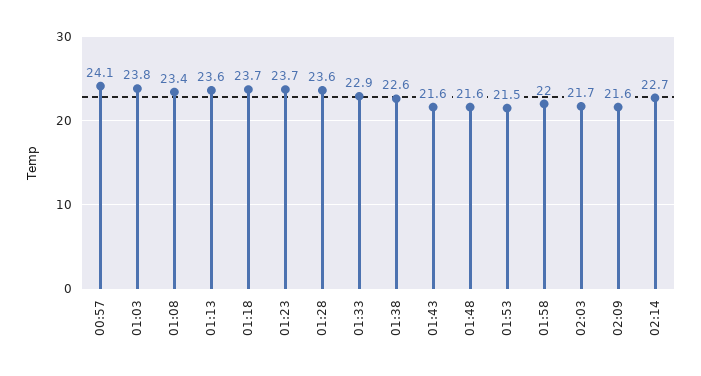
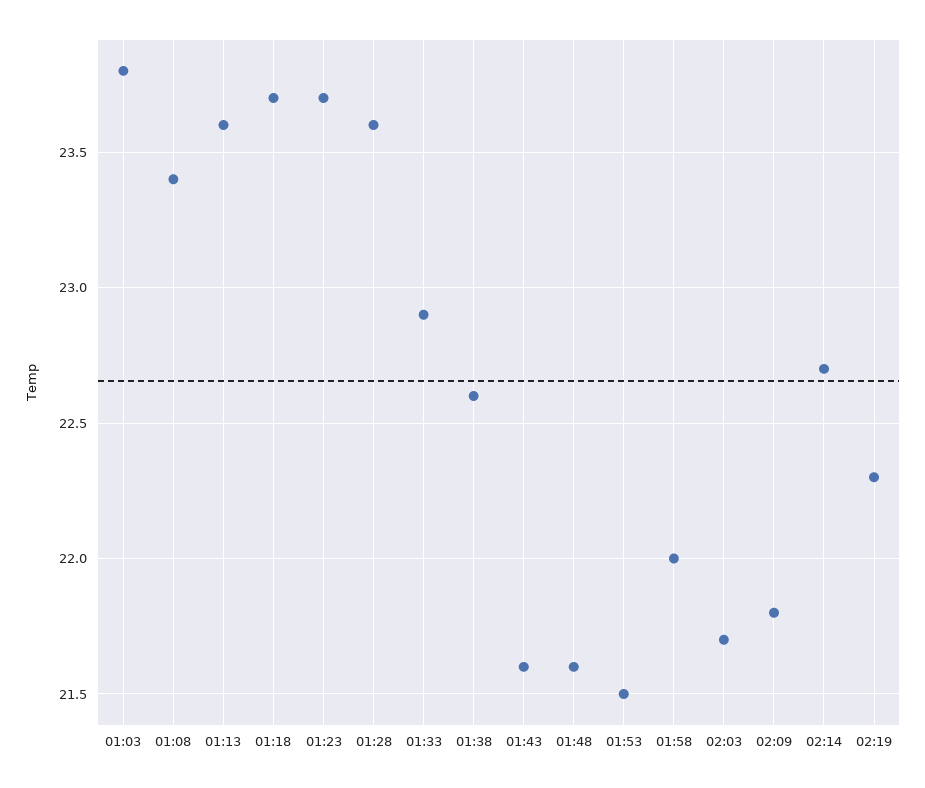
00:57: 24.1 -> none
02:09: 21.6 -> 21.8
02:19: none -> 22.3

